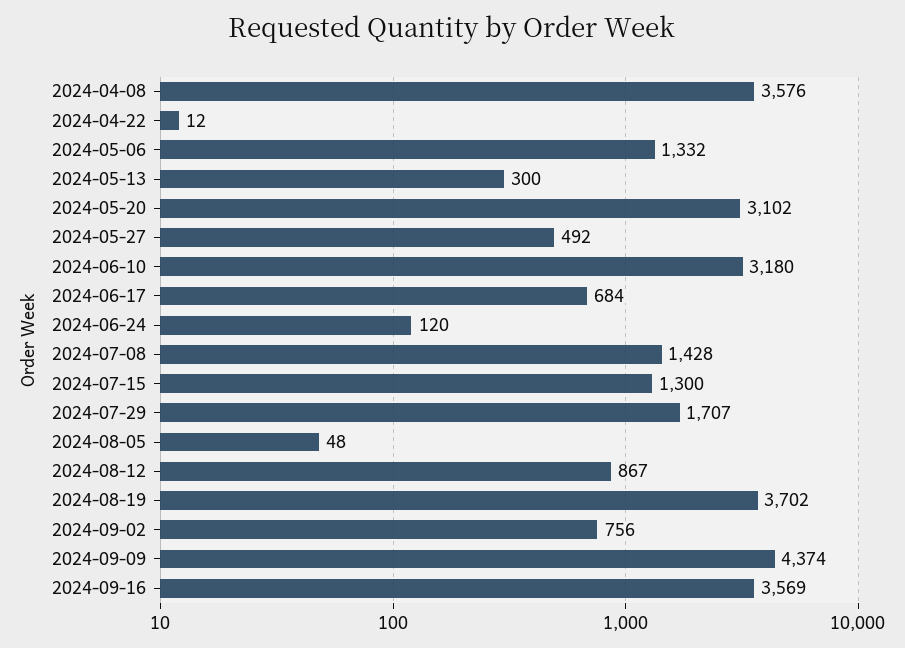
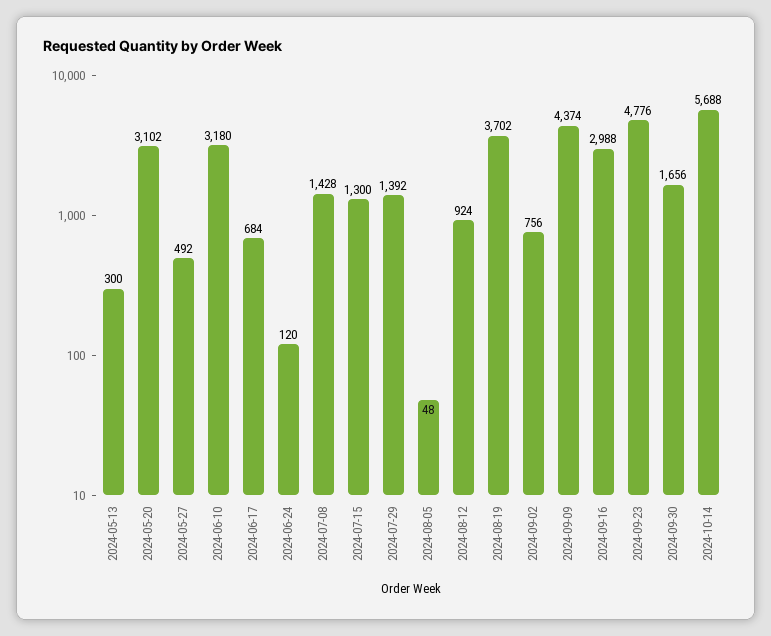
2024-04-08: 3576 -> none
2024-04-22: 12 -> none
2024-05-06: 1332 -> none
2024-07-29: 1707 -> 1392
2024-08-12: 867 -> 924
2024-09-16: 3569 -> 2988
2024-09-23: none -> 4776
2024-09-30: none -> 1656
2024-10-14: none -> 5688

